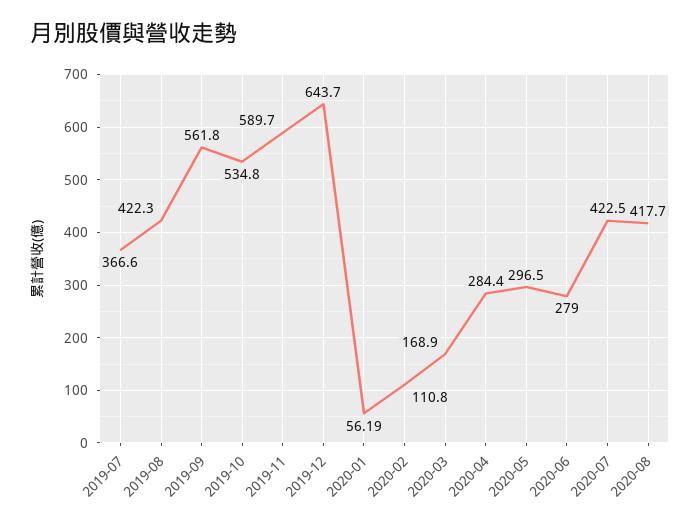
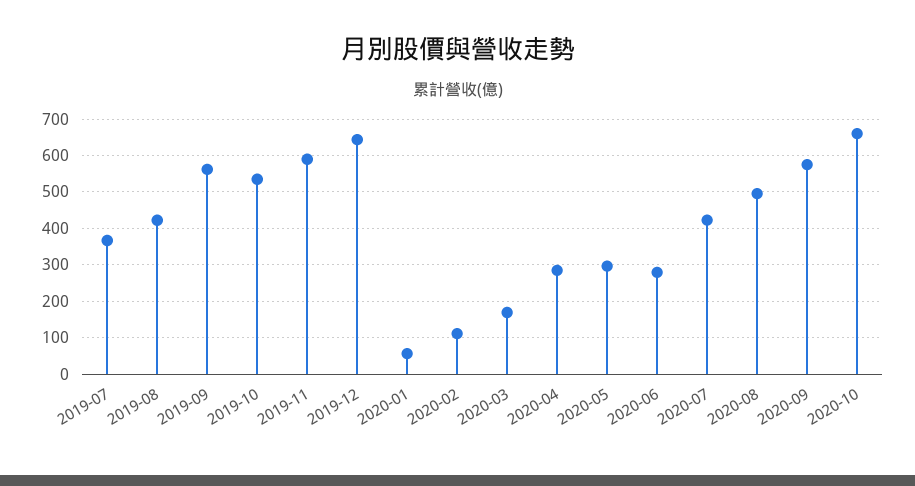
2020-08: 417.7 -> 500
2020-09: none -> 580
2020-10: none -> 660

